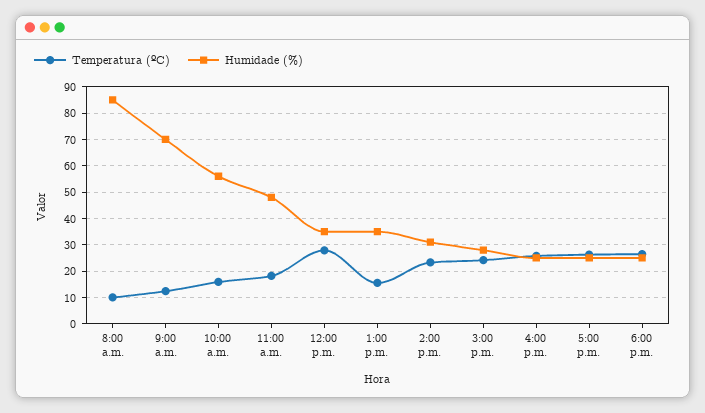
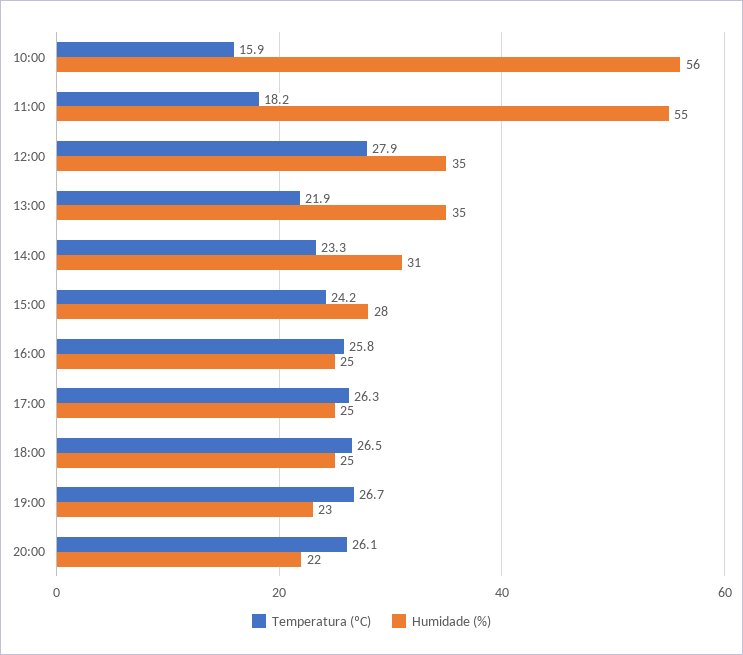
Temperatura (ºC), 8:00 a.m.: 10 -> none
Humidade (%), 8:00 a.m.: 85 -> none
Temperatura (ºC), 9:00 a.m.: 12.5 -> none
Humidade (%), 9:00 a.m.: 70 -> none
Humidade (%), 11:00 a.m.: 47.5 -> 55
Temperatura (ºC), 1:00 p.m.: 15 -> 21.9
Temperatura (ºC), 19:00: none -> 26.7
Humidade (%), 19:00: none -> 23
Temperatura (ºC), 20:00: none -> 26.1
Humidade (%), 20:00: none -> 22

